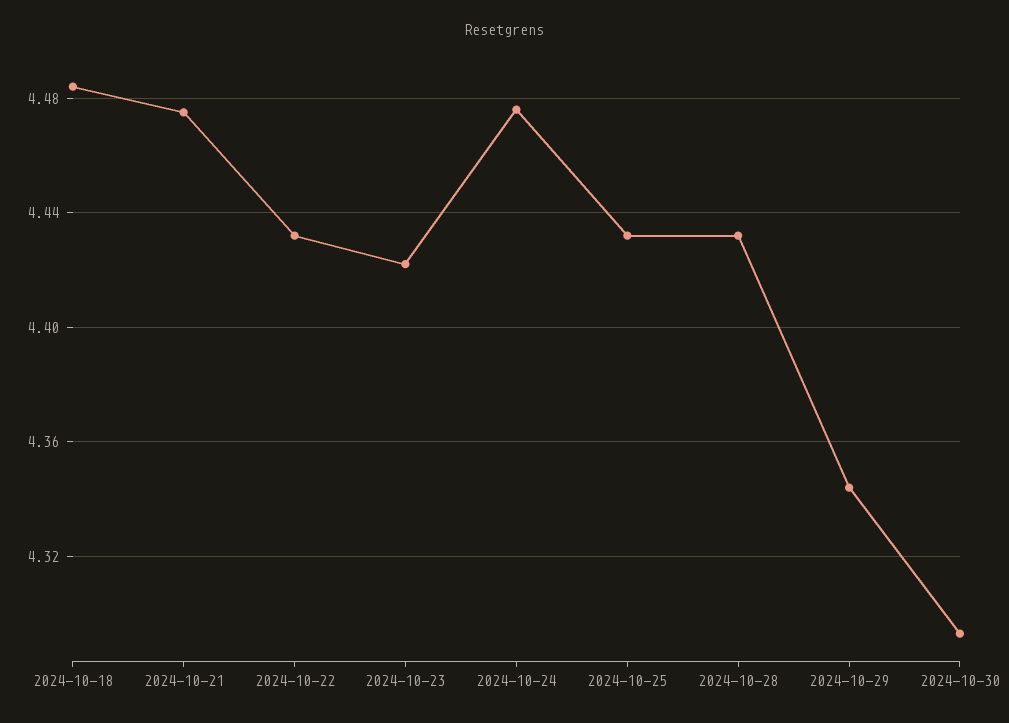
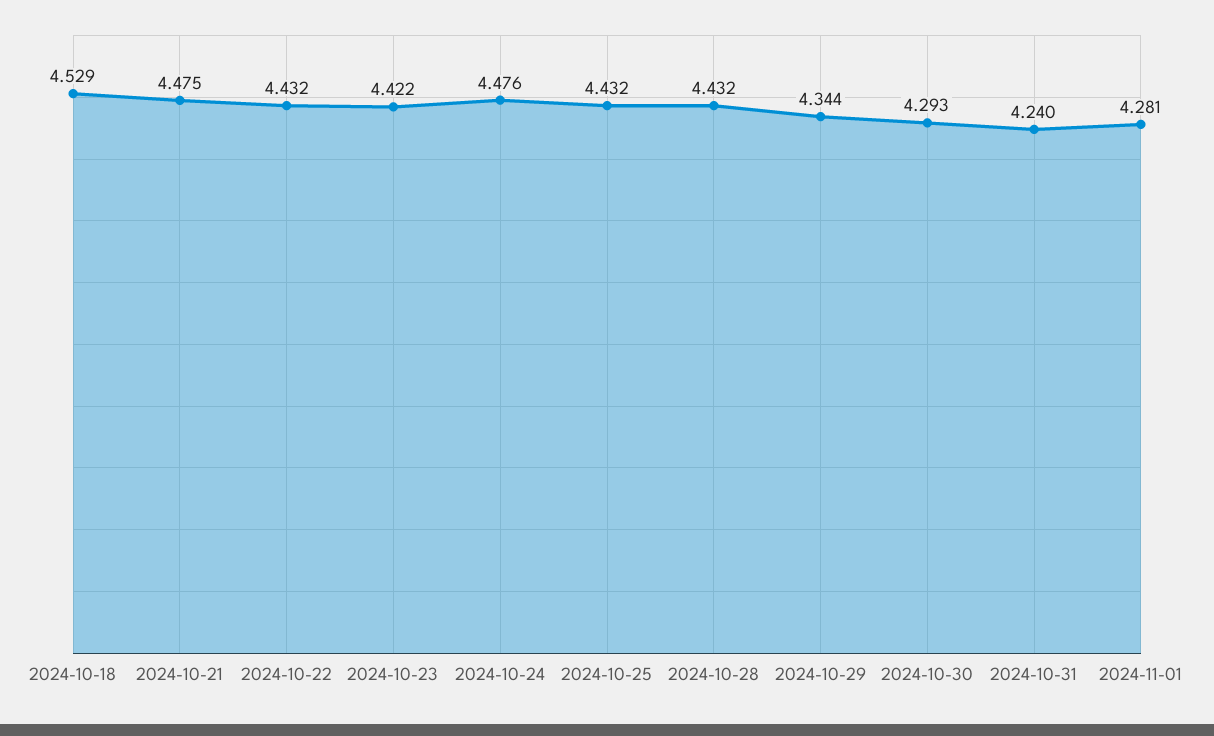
2024-10-18: 4.485 -> 4.529
2024-10-31: none -> 4.24
2024-11-01: none -> 4.281

